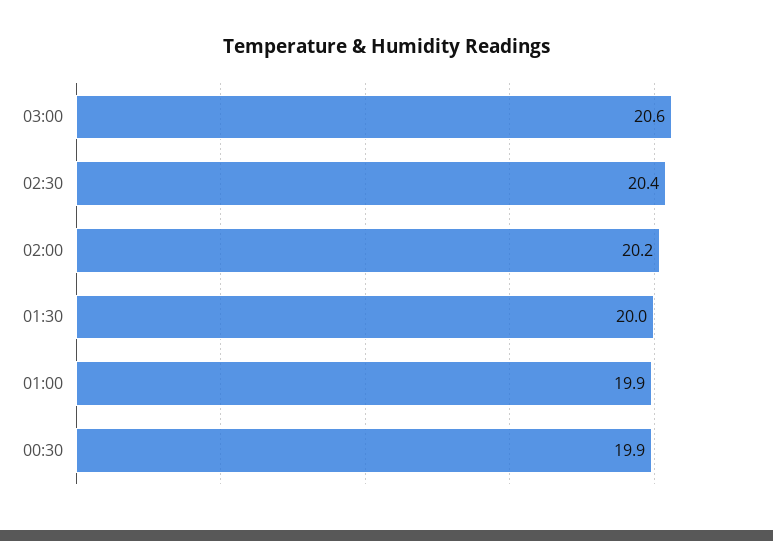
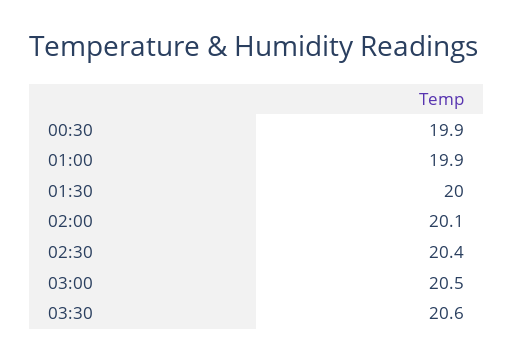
03:00: 20.6 -> 20.5
02:00: 20.2 -> 20.1
03:30: none -> 20.6

